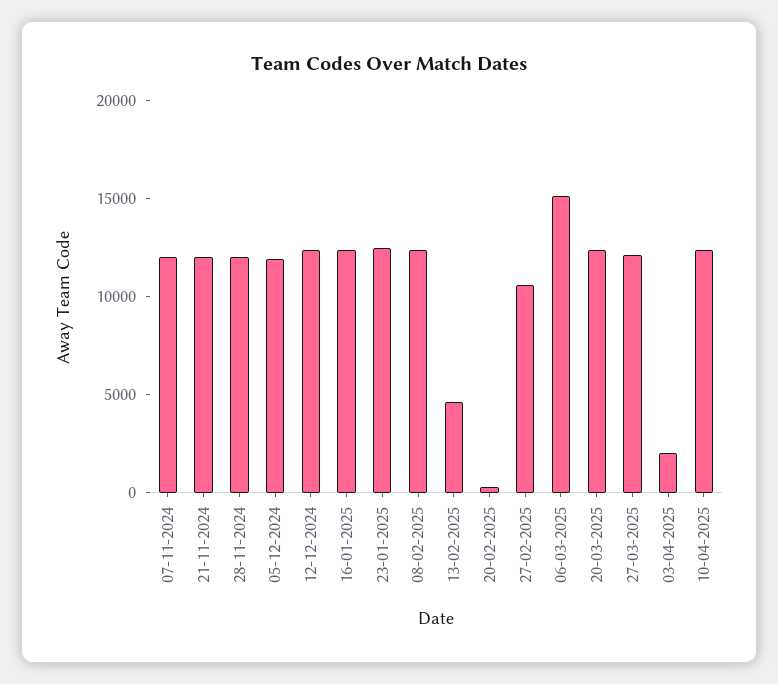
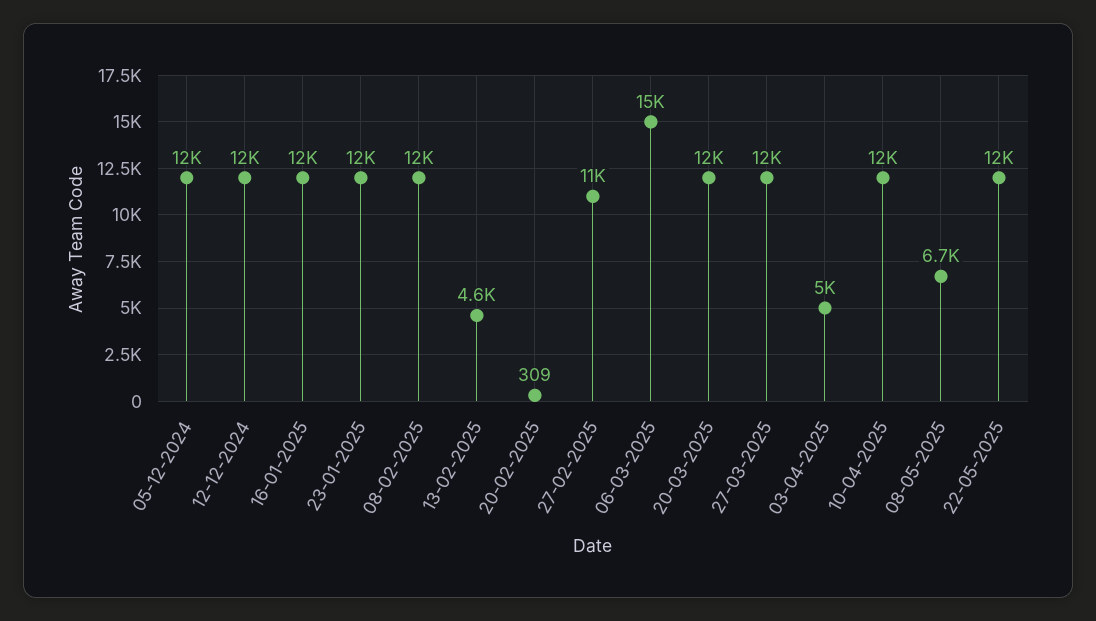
07-11-2024: 12000 -> none
21-11-2024: 12000 -> none
28-11-2024: 12000 -> none
03-04-2025: 2000 -> 5000
08-05-2025: none -> 6700
22-05-2025: none -> 12000

